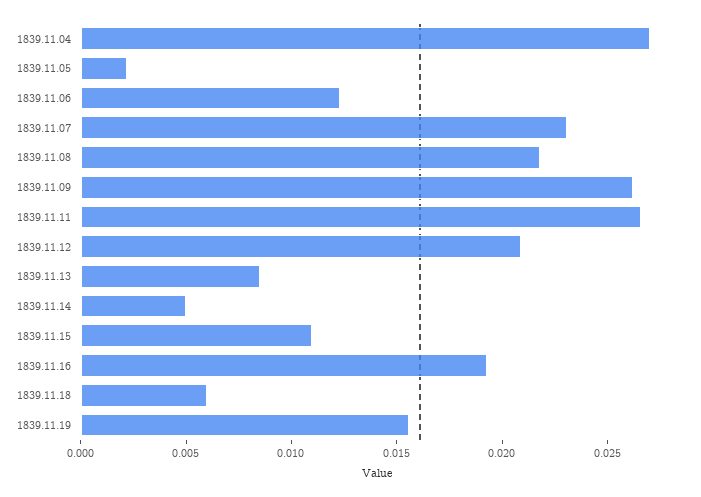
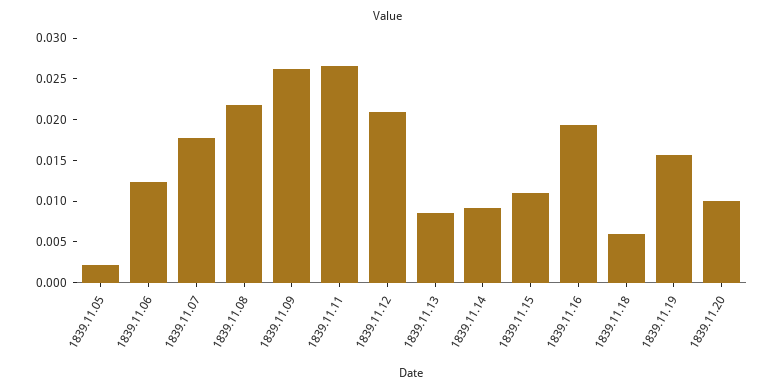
1839.11.04: 0.027 -> none
1839.11.07: 0.023 -> 0.018
1839.11.14: 0.005 -> 0.009
1839.11.20: none -> 0.01

